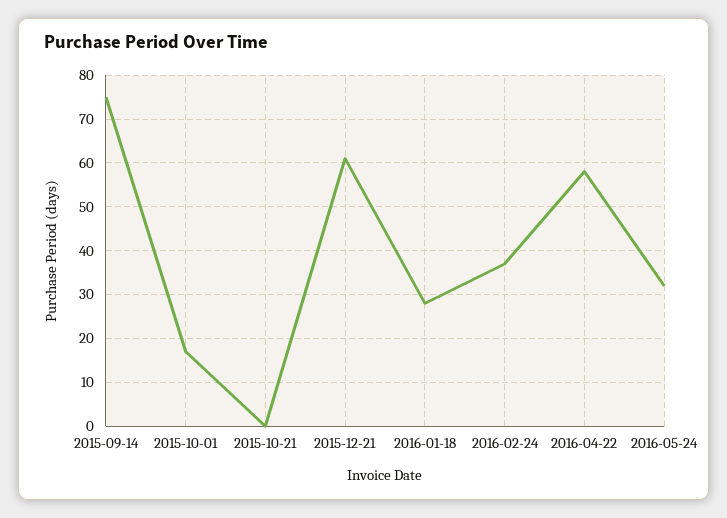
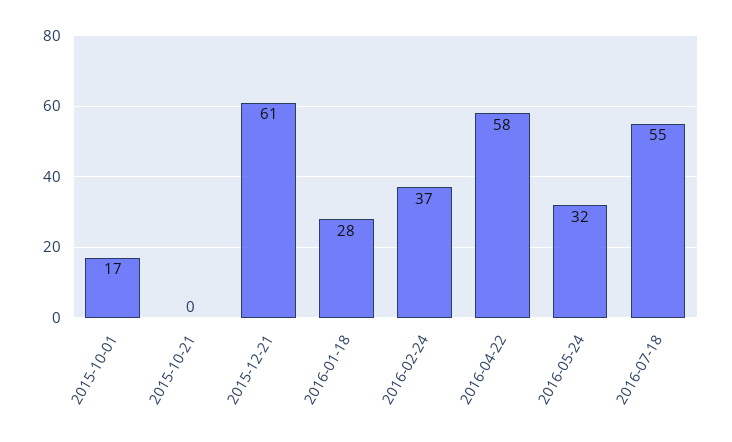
2015-09-14: 75 -> none
2016-07-18: none -> 55

